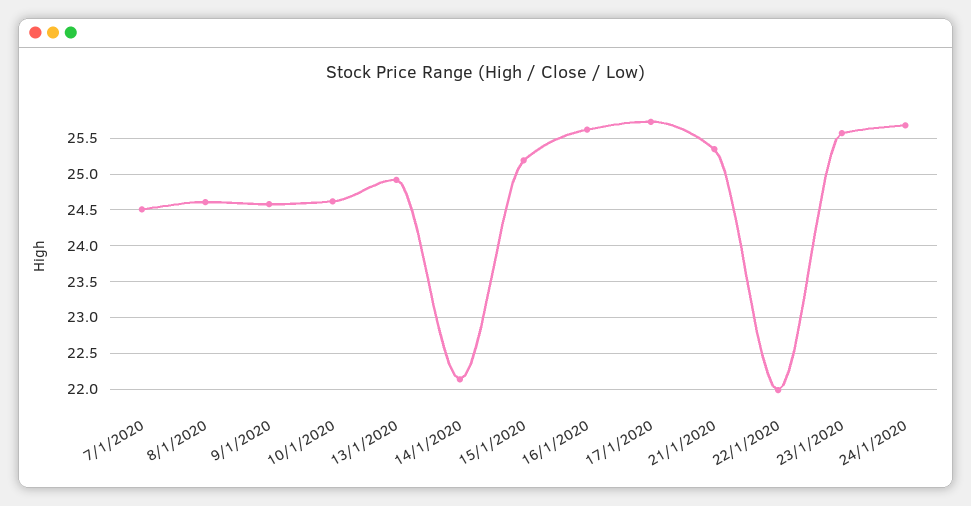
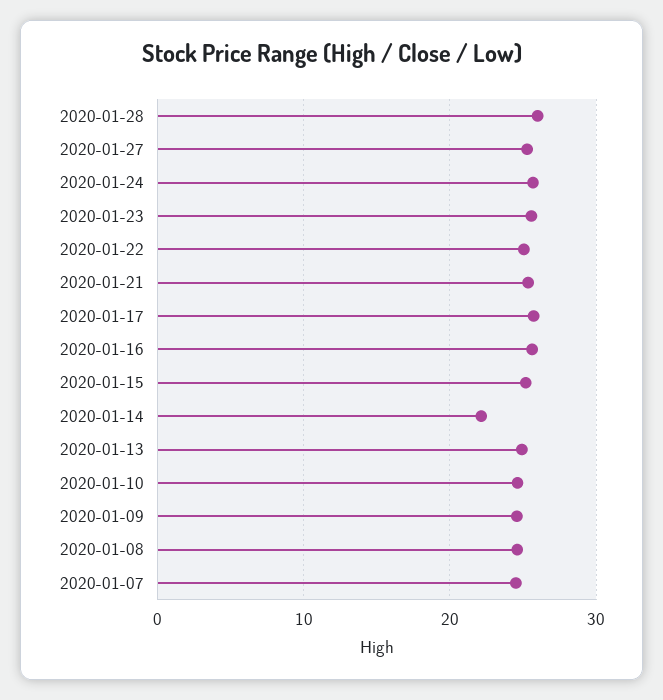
22/1/2020: 22 -> 25
2020-01-28: none -> 26
2020-01-27: none -> 25

